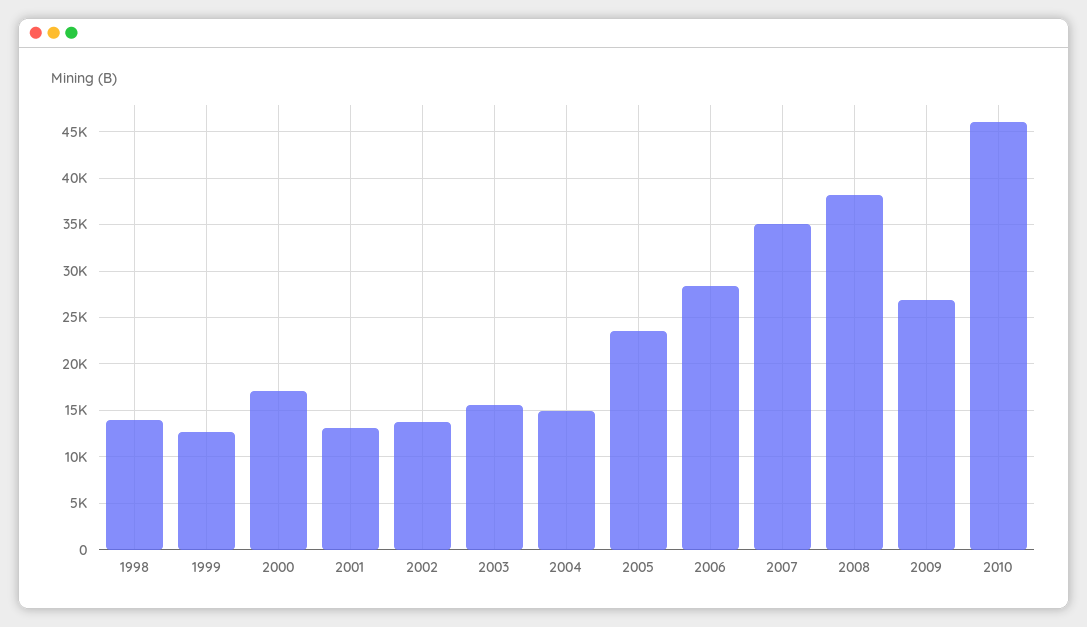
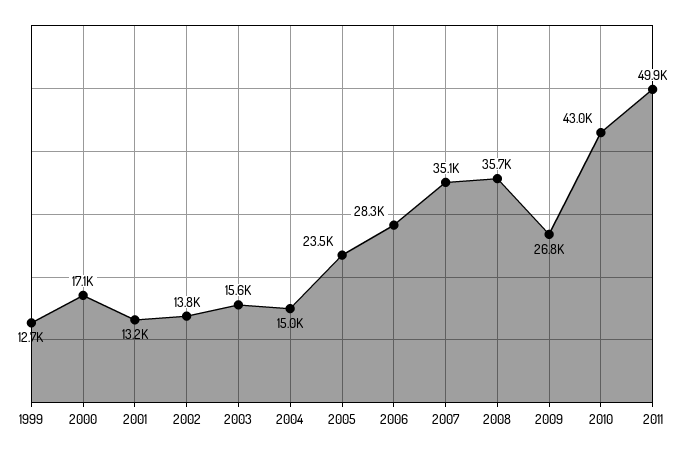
1998: 14000 -> none
2008: 38000 -> 35700
2010: 46000 -> 43000
2011: none -> 49900

